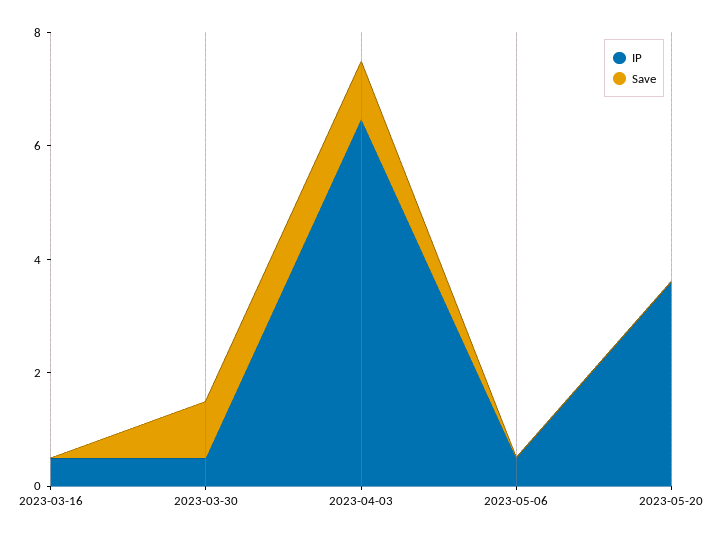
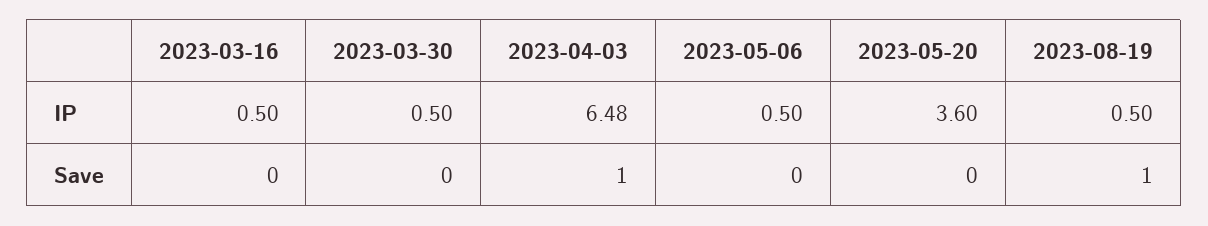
Save, 2023-03-30: 1 -> 0
IP, 2023-08-19: none -> 0.5
Save, 2023-08-19: none -> 1

